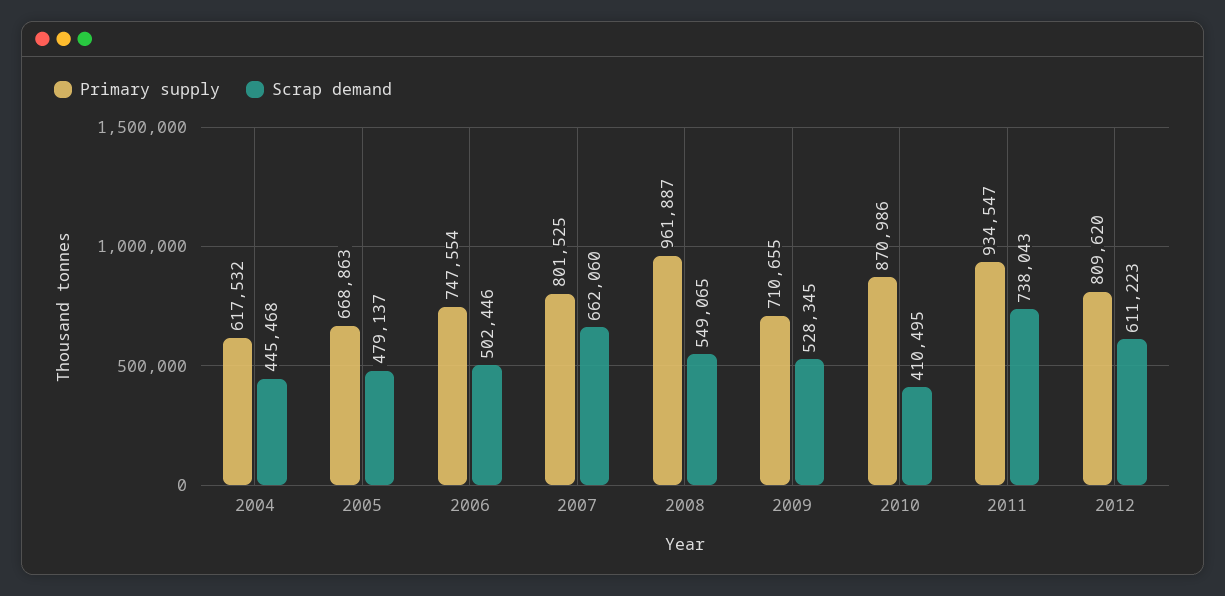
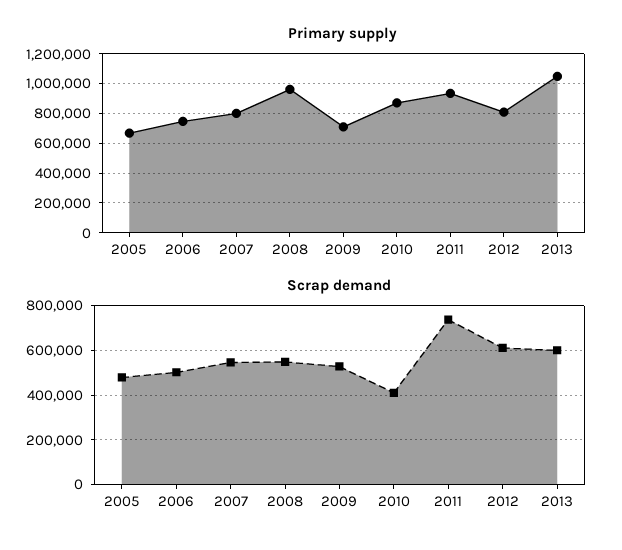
Primary supply, 2004: 617532 -> none
Scrap demand, 2004: 445468 -> none
Scrap demand, 2007: 662060 -> 550000
Primary supply, 2013: none -> 1050000
Scrap demand, 2013: none -> 600000

